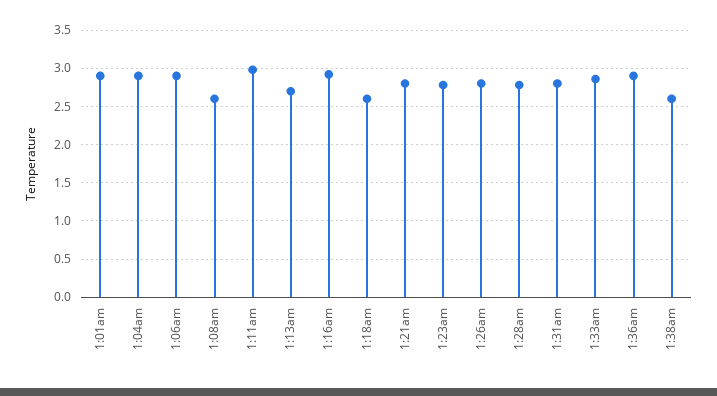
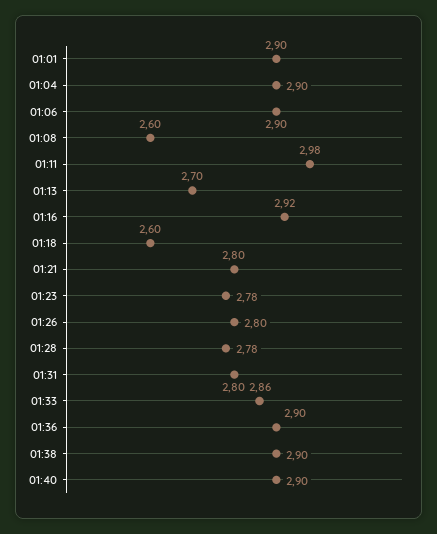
1:38am: 2.6 -> 2.9
01:40: none -> 2.9

